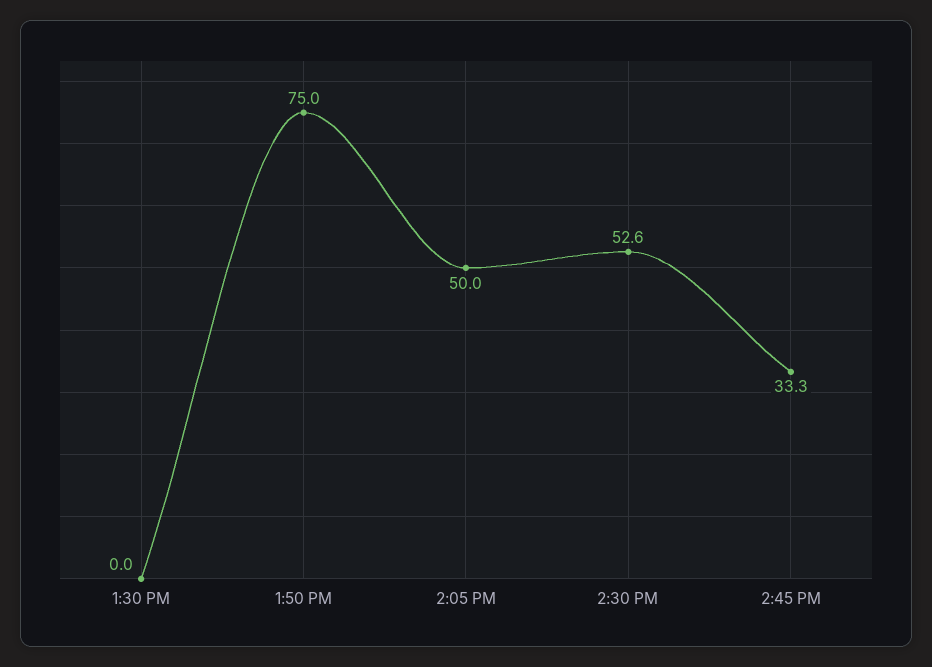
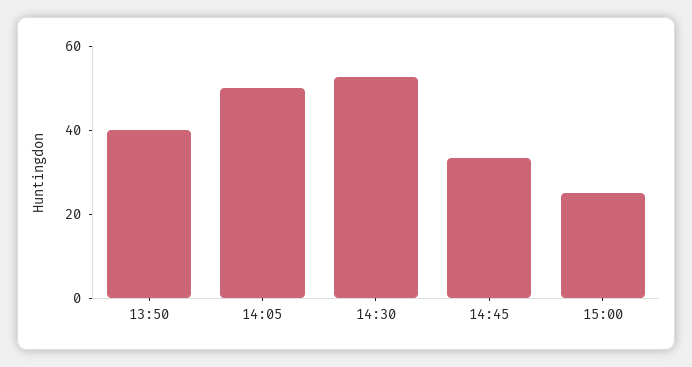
1:30 PM: 0 -> none
1:50 PM: 75 -> 40
15:00: none -> 25

